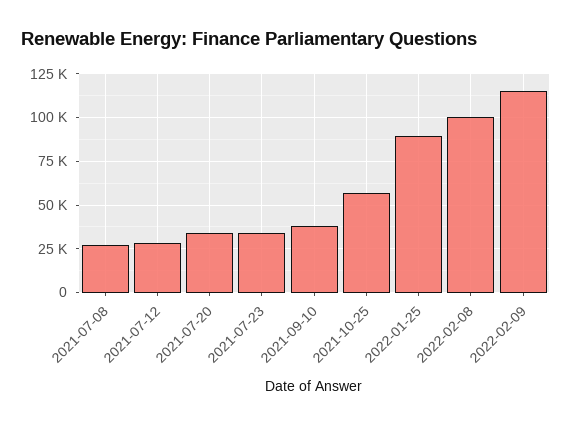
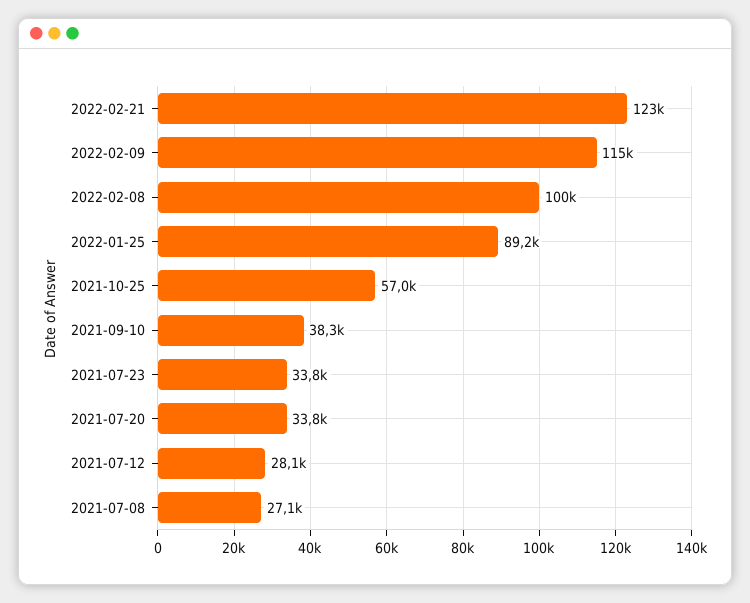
2022-02-21: none -> 123000

